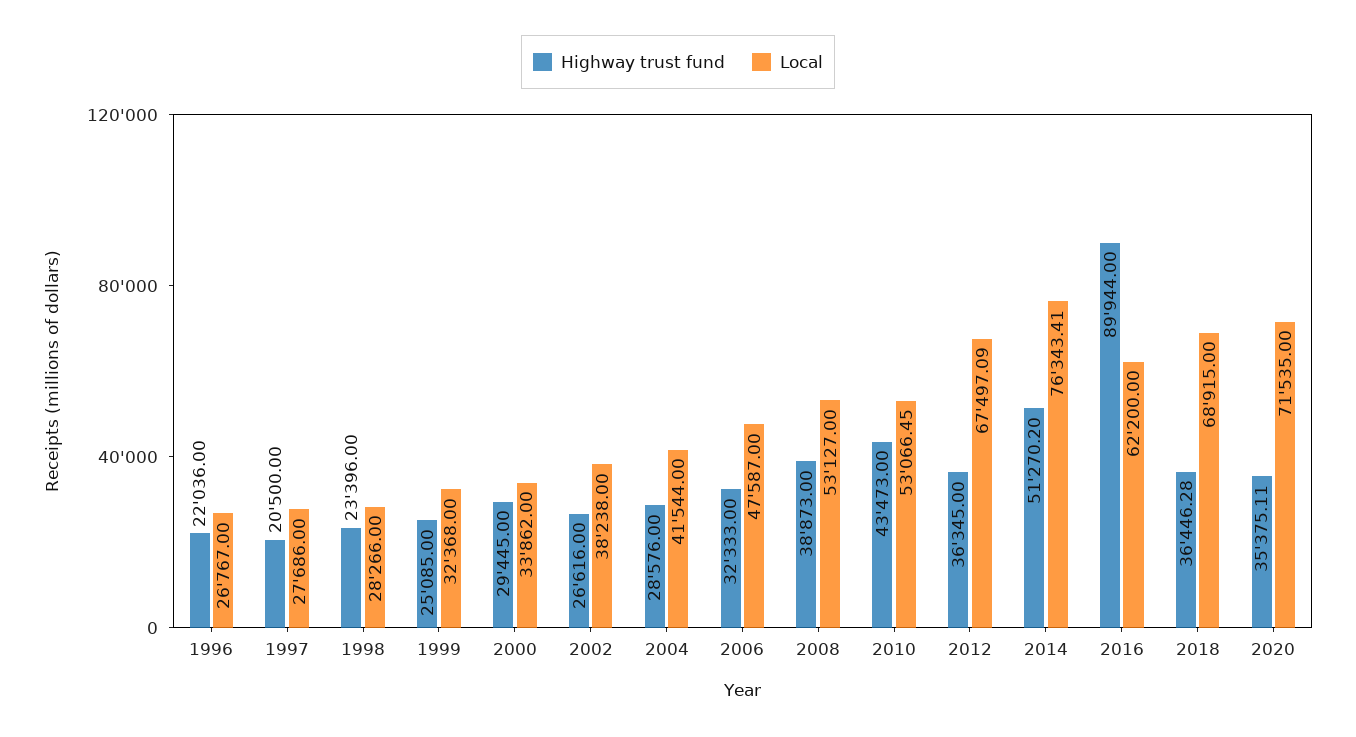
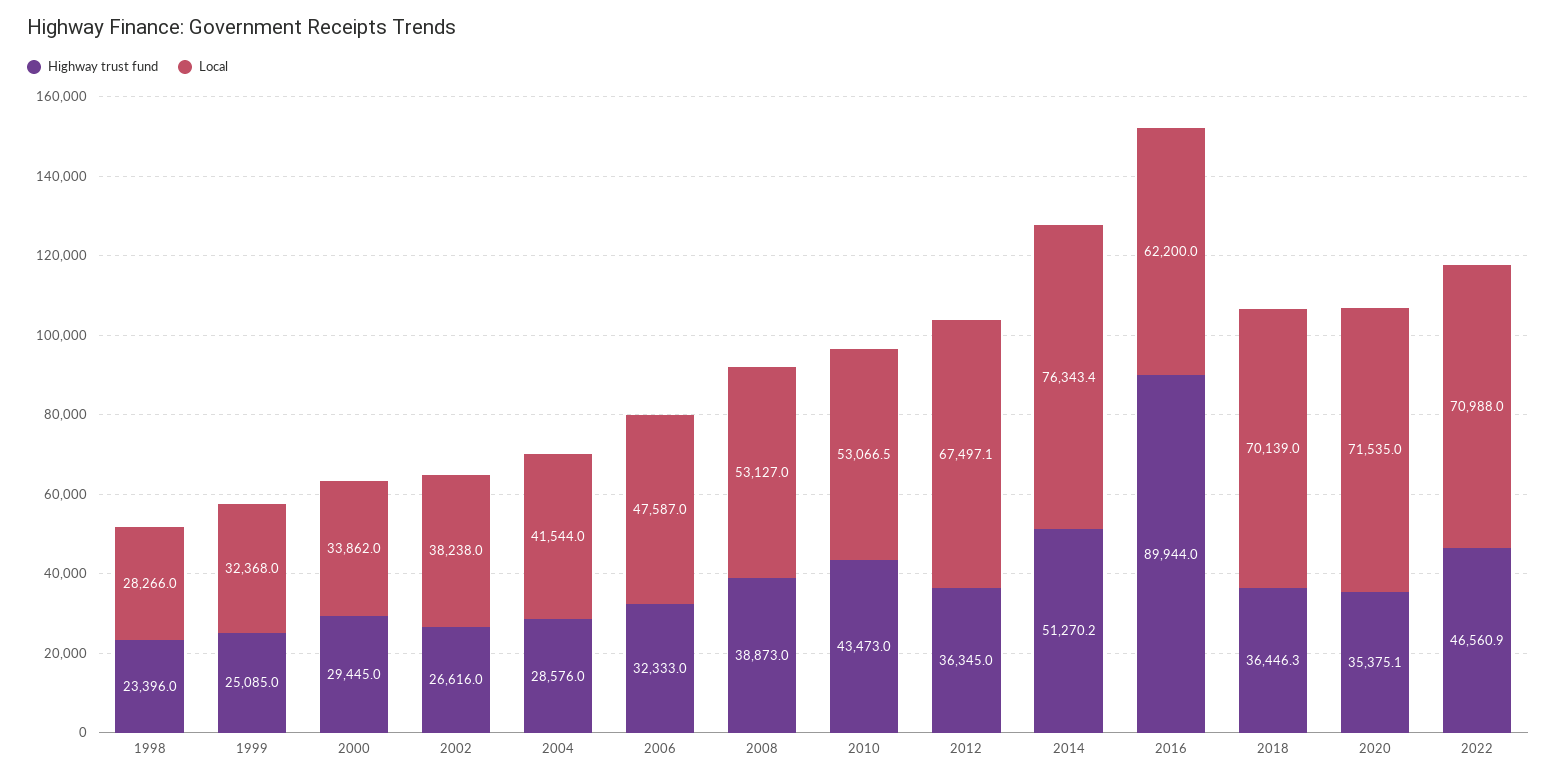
Highway trust fund, 1996: 22036 -> none
Local, 1996: 26767 -> none
Highway trust fund, 1997: 20500 -> none
Local, 1997: 27686 -> none
Local, 2018: 68915 -> 70139
Highway trust fund, 2022: none -> 46560.9
Local, 2022: none -> 70988

